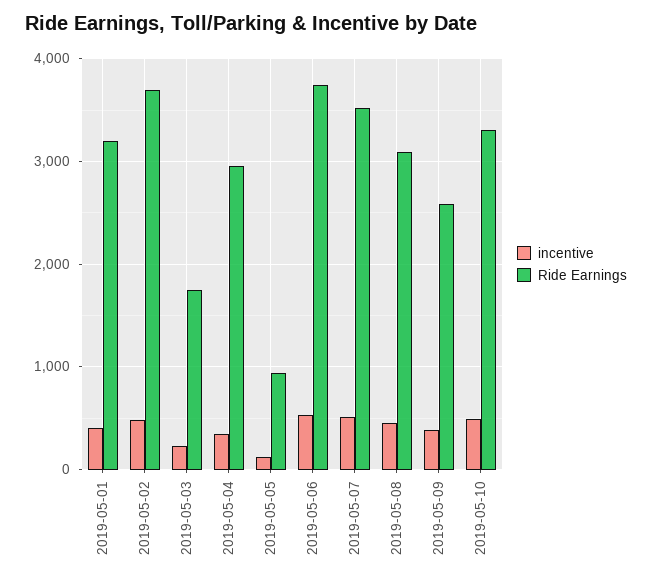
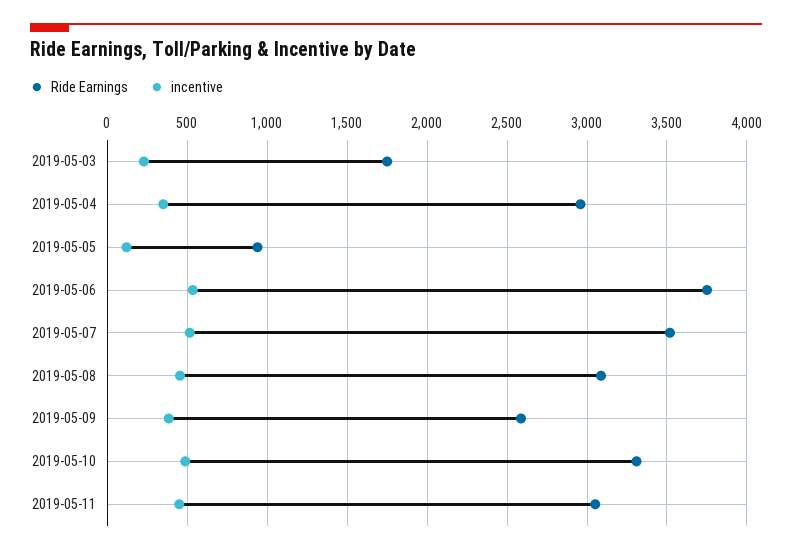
incentive, 2019-05-01: 400 -> none
Ride Earnings, 2019-05-01: 3200 -> none
incentive, 2019-05-02: 500 -> none
Ride Earnings, 2019-05-02: 3700 -> none
Ride Earnings, 2019-05-11: none -> 3050
incentive, 2019-05-11: none -> 450

